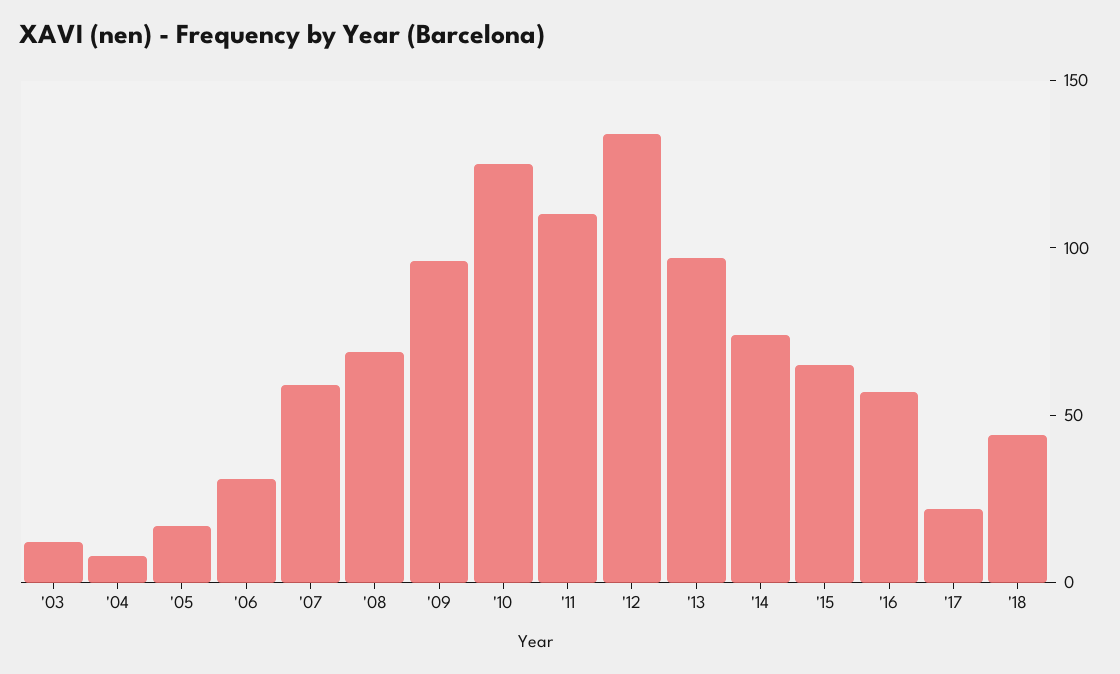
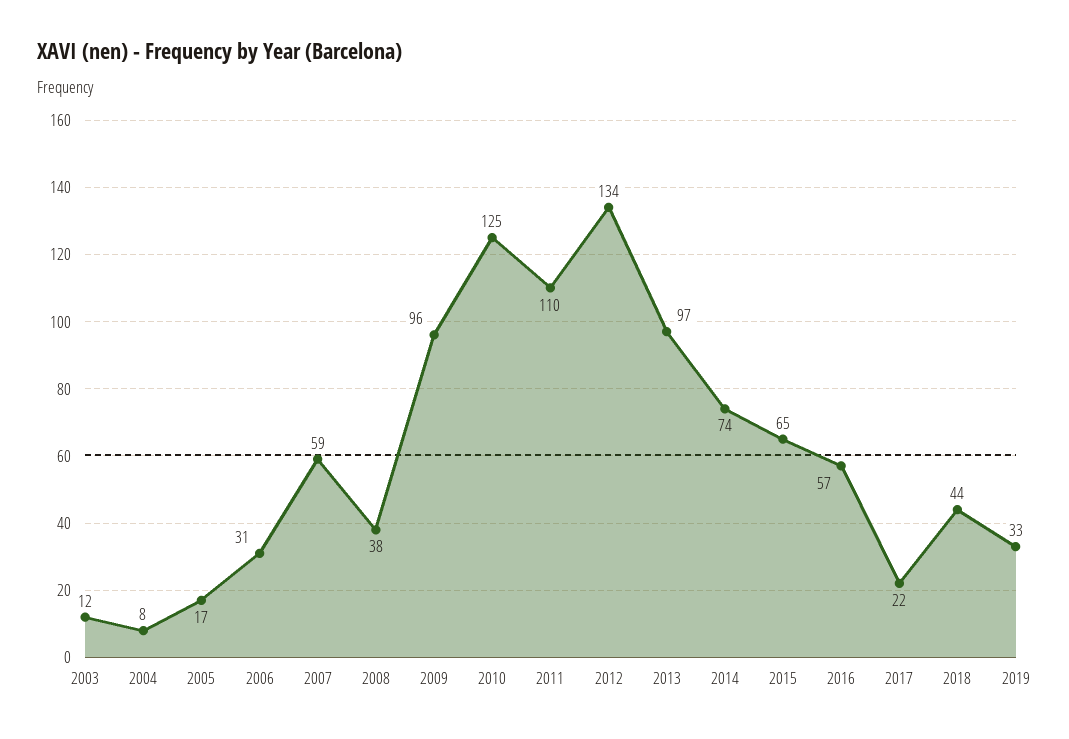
'08: 70 -> 38
2019: none -> 33

